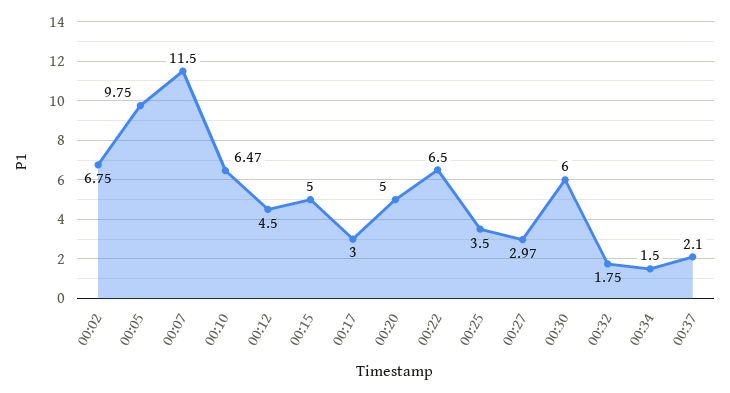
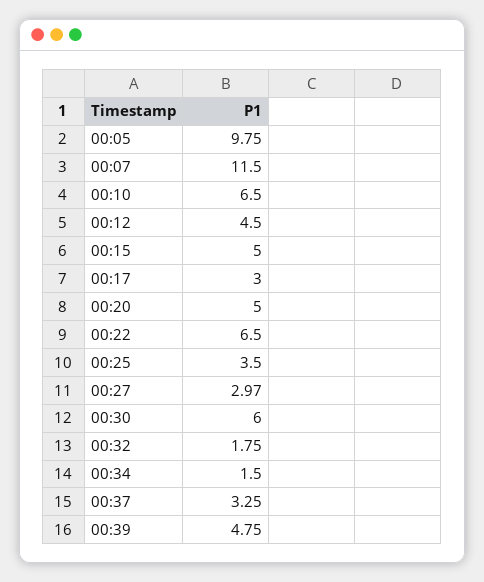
00:02: 6.75 -> none
00:10: 6.47 -> 6.5
00:37: 2.1 -> 3.25
00:39: none -> 4.75

